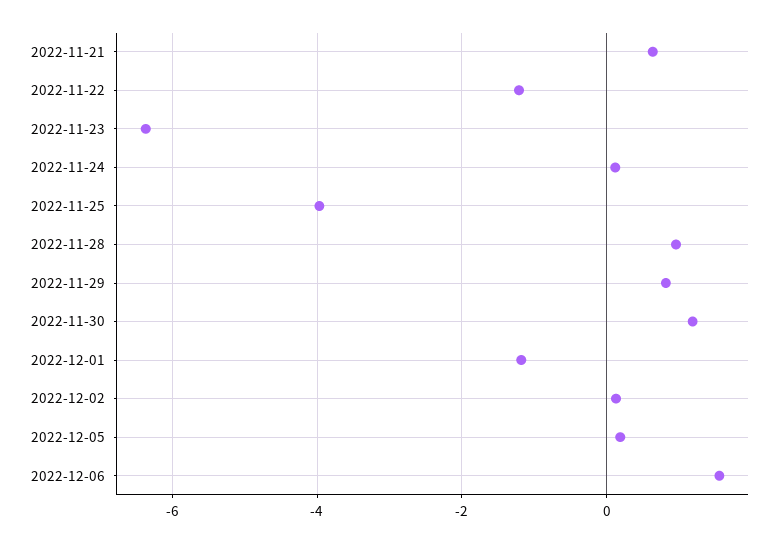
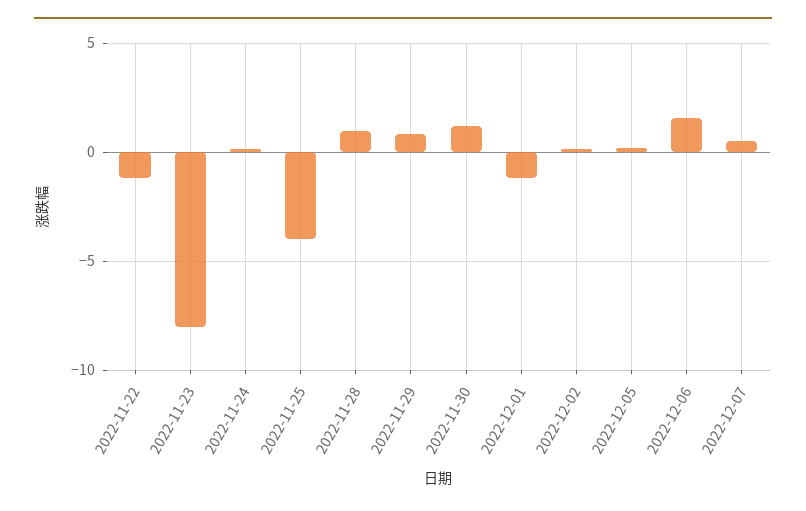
2022-11-21: 0.6 -> none
2022-11-23: -6.4 -> -8
2022-12-07: none -> 0.5

